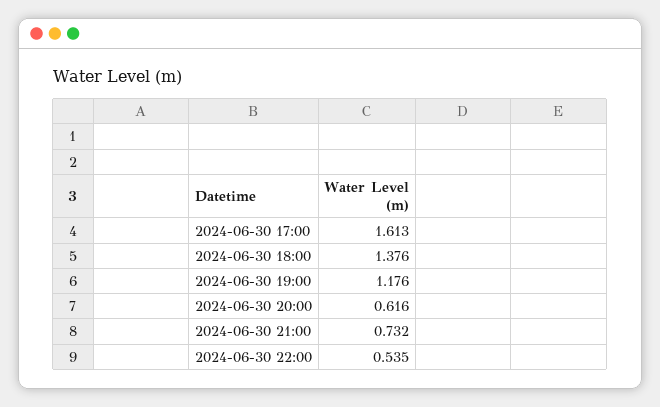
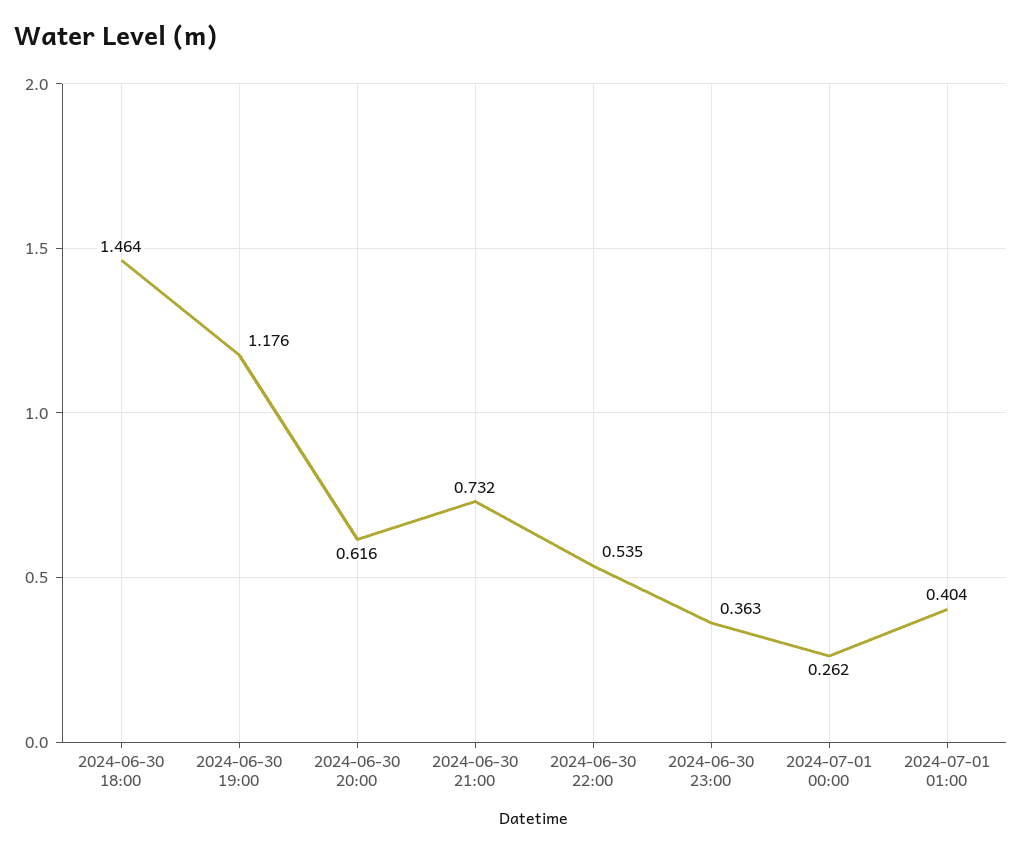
2024-06-30 17:00: 1.613 -> none
2024-06-30 18:00: 1.376 -> 1.464
2024-06-30 23:00: none -> 0.363
2024-07-01 00:00: none -> 0.262
2024-07-01 01:00: none -> 0.404

